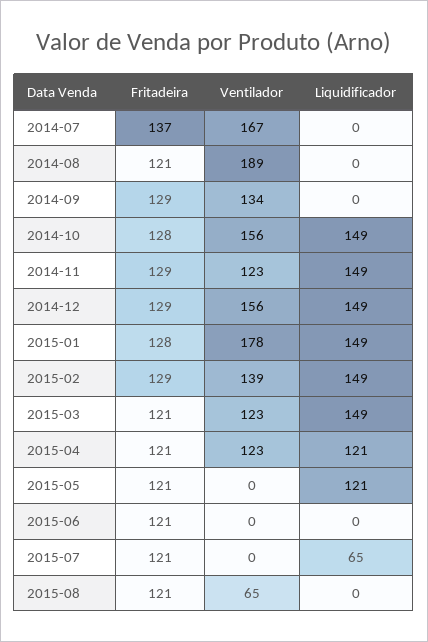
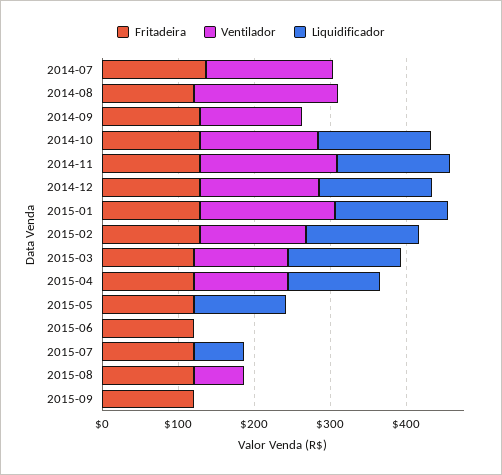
Ventilador, 2014-11: 123 -> 180
Fritadeira, 2015-09: none -> 120
Ventilador, 2015-09: none -> 0
Liquidificador, 2015-09: none -> 0

